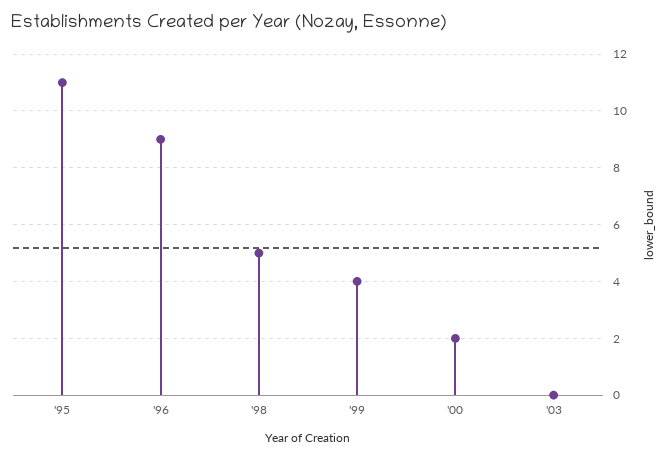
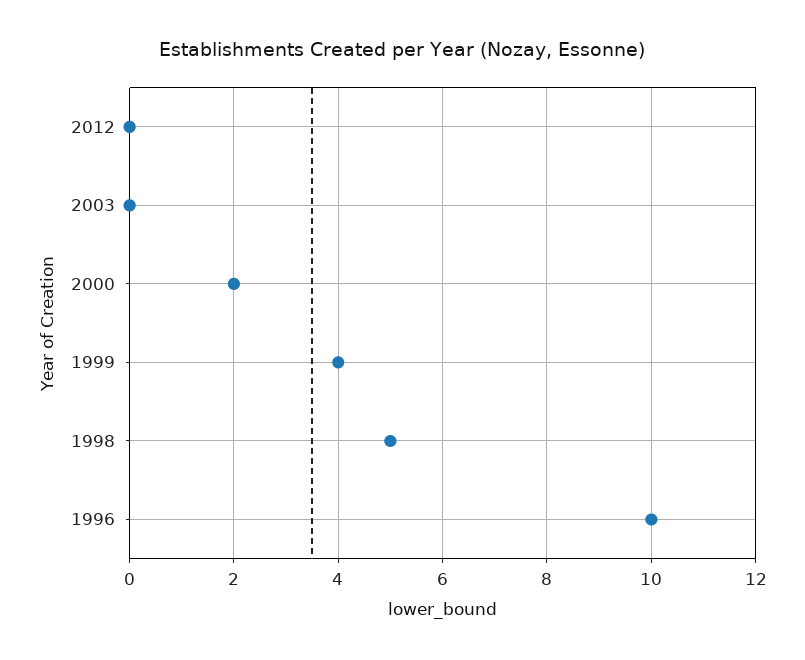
'95: 11 -> none
'96: 9 -> 10
2012: none -> 0

